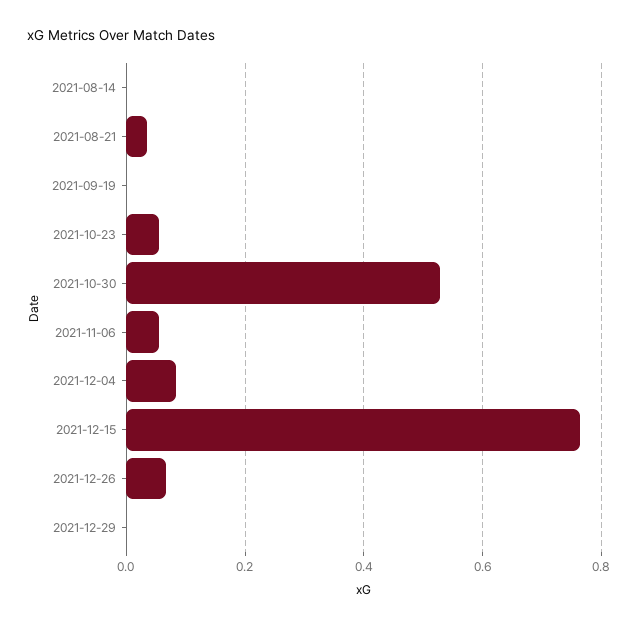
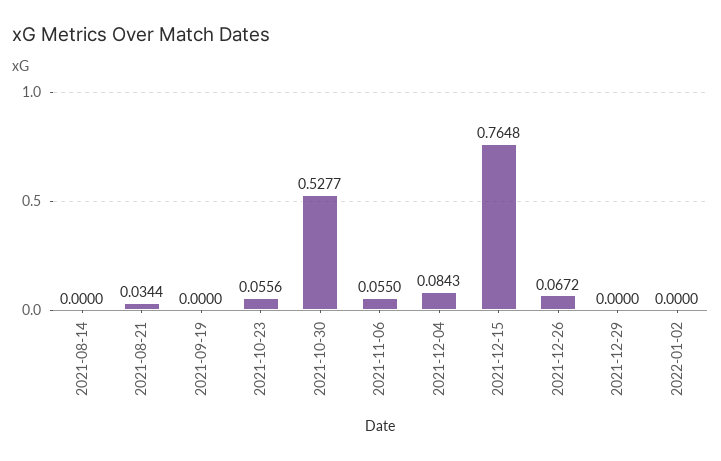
2022-01-02: none -> 0

